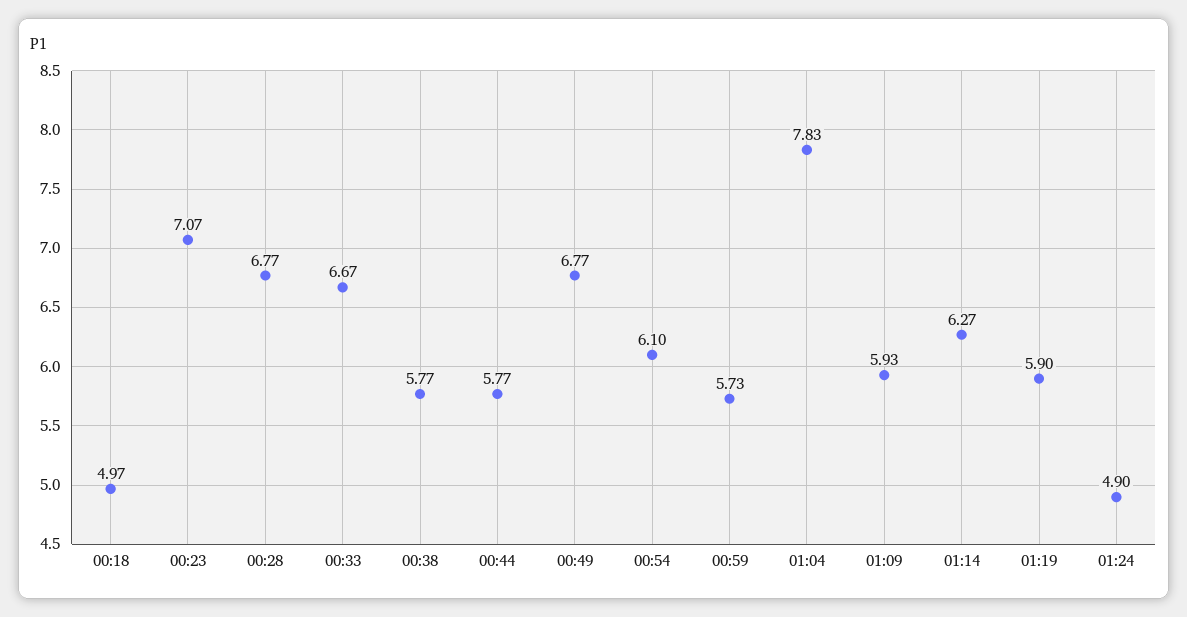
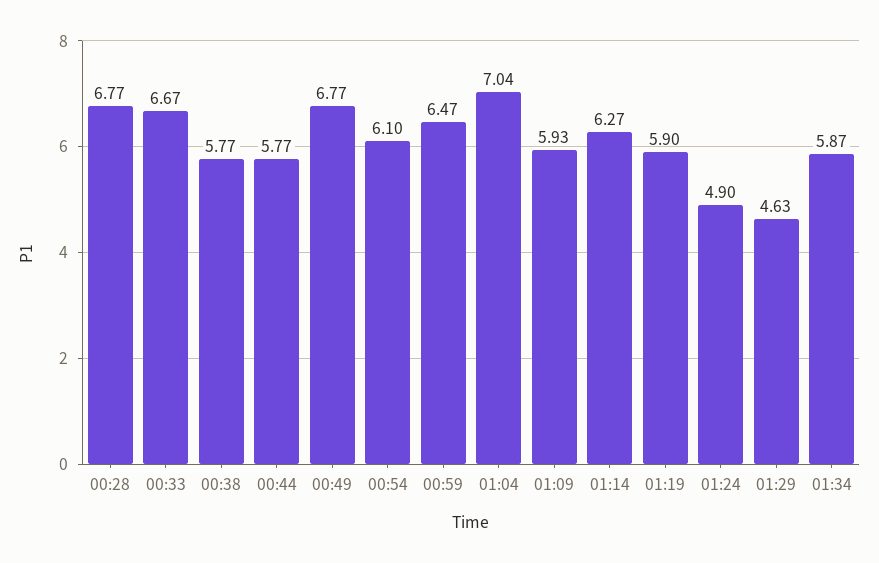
00:18: 4.97 -> none
00:23: 7.07 -> none
00:59: 5.73 -> 6.47
01:04: 7.83 -> 7.04
01:29: none -> 4.63
01:34: none -> 5.87

